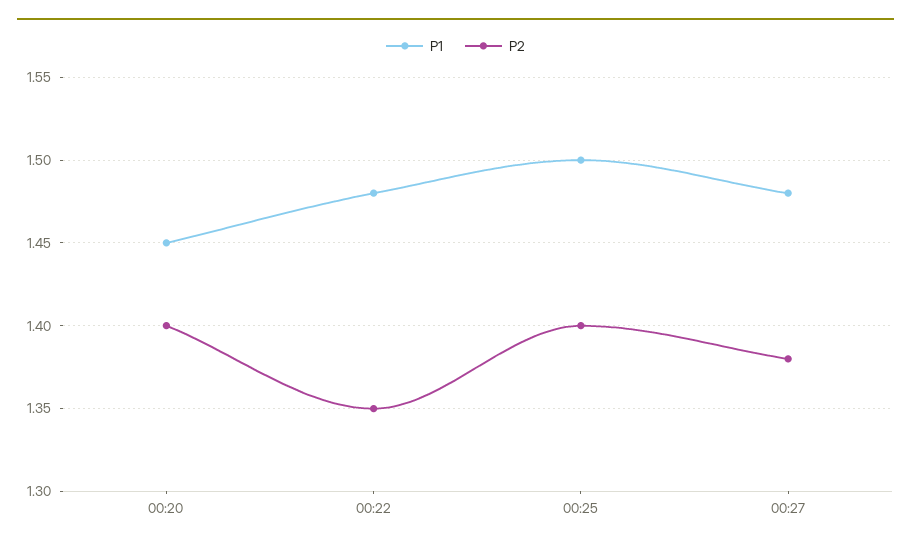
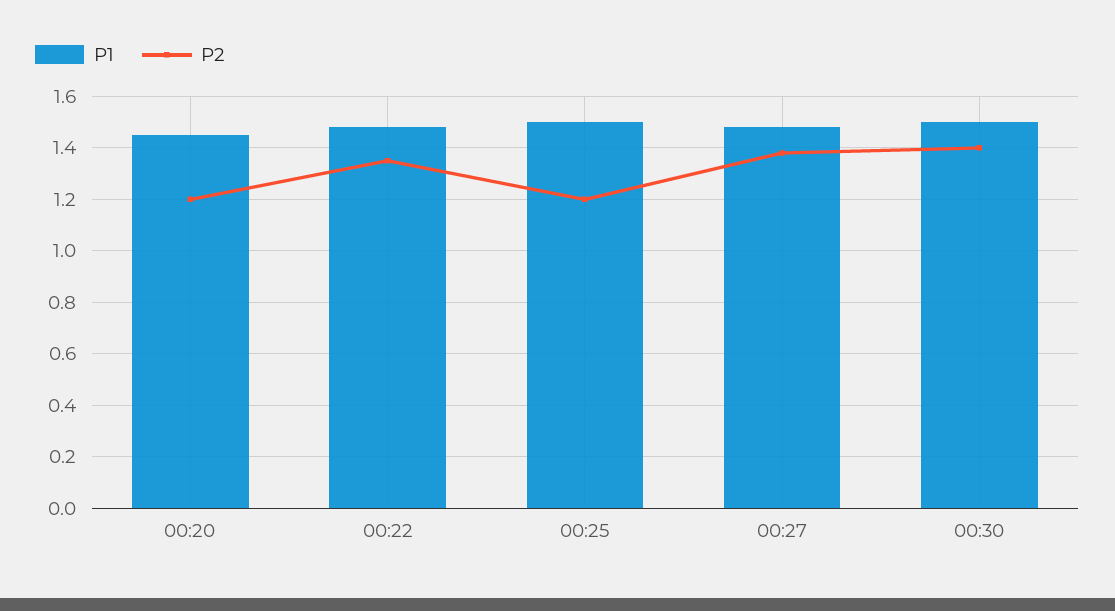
P2, 00:20: 1.4 -> 1.2
P2, 00:25: 1.4 -> 1.2
P1, 00:30: none -> 1.5
P2, 00:30: none -> 1.4

